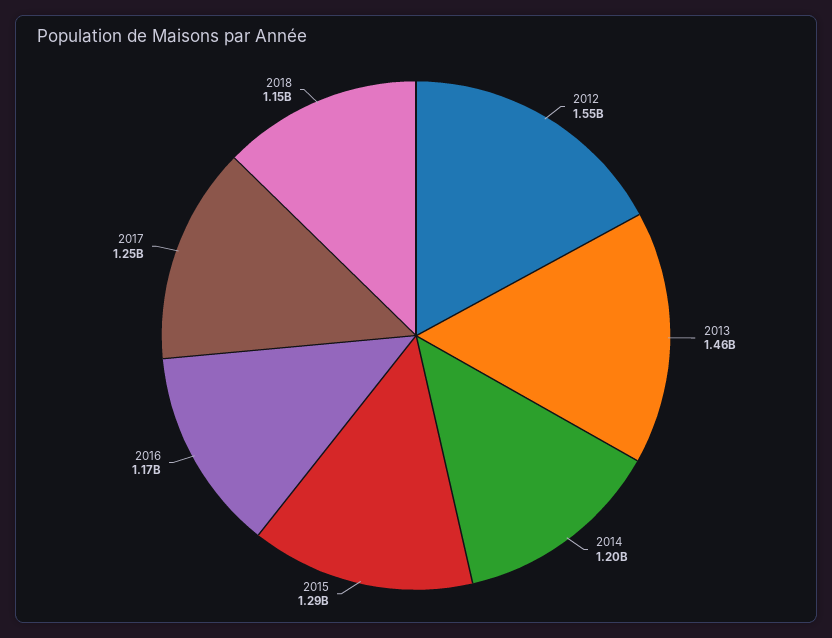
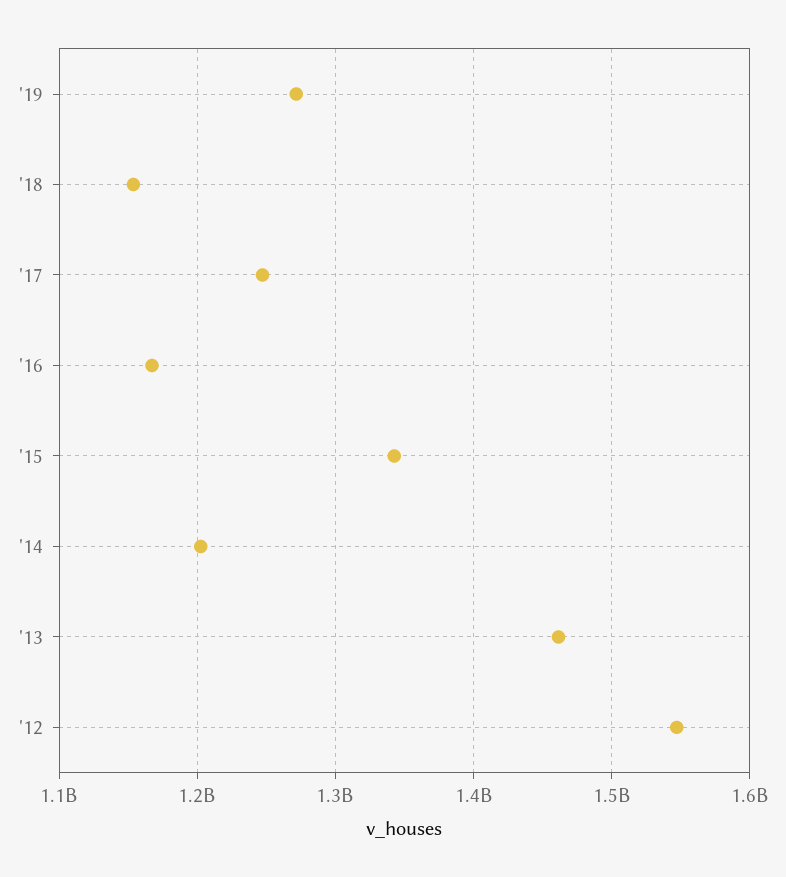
2015: 1290000000 -> 1340000000
'19: none -> 1270000000

